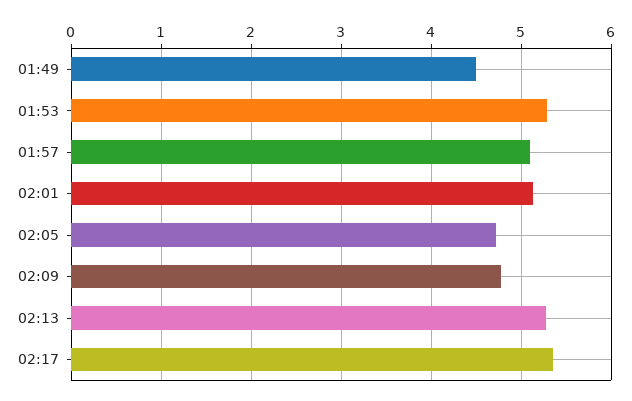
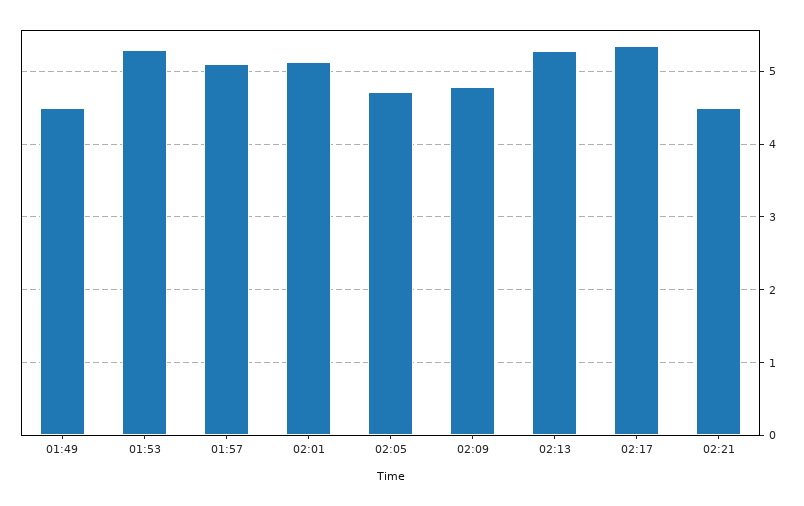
02:21: none -> 4.5

